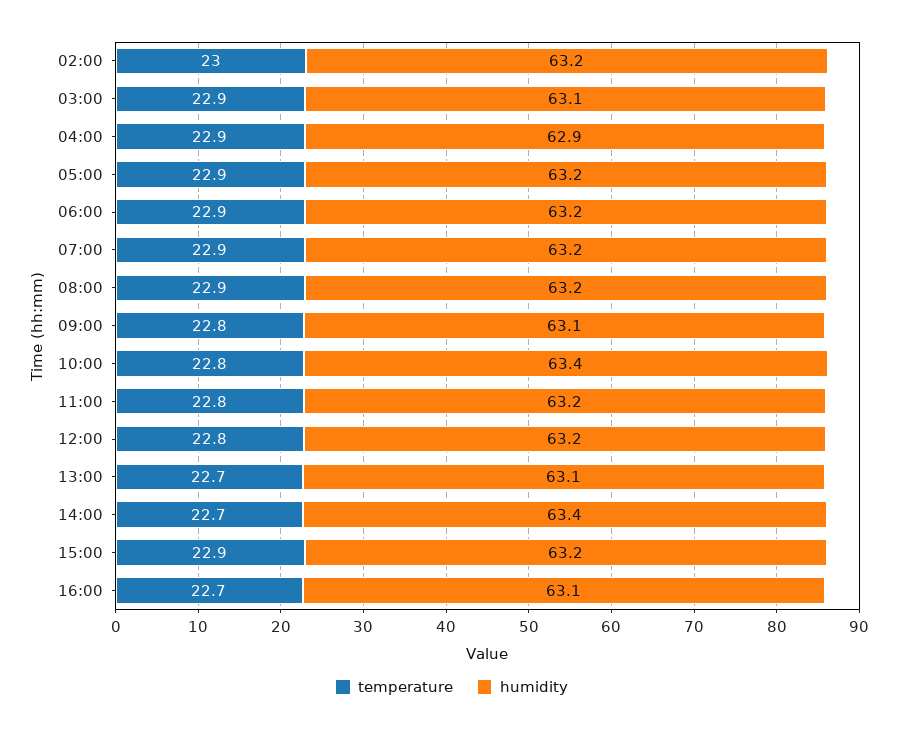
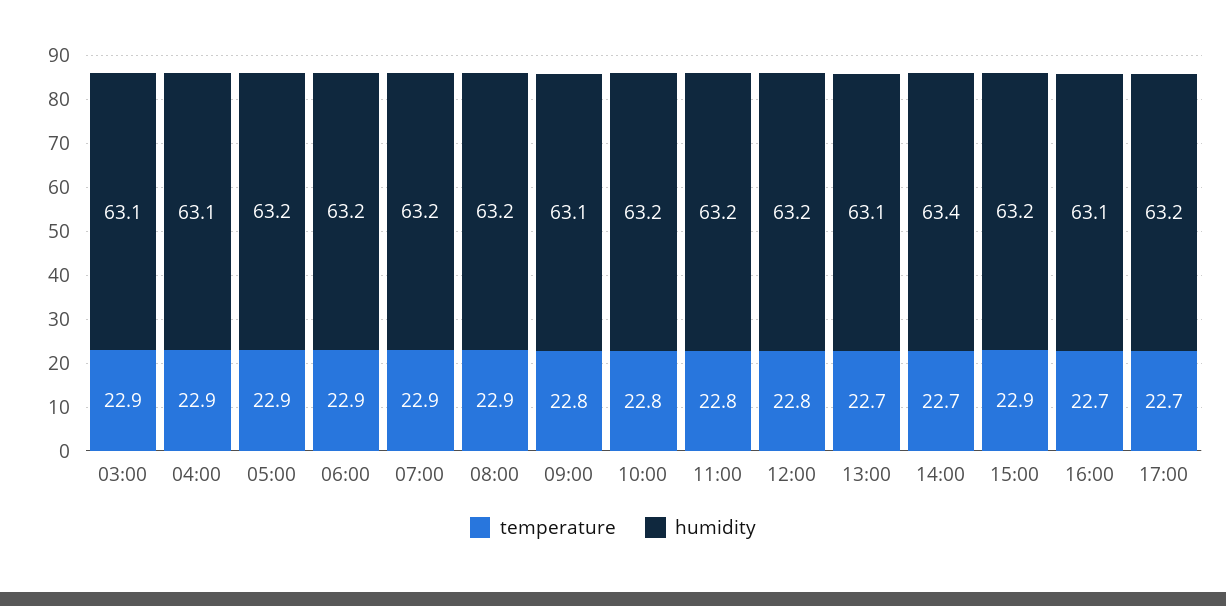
temperature, 02:00: 23 -> none
humidity, 02:00: 63.2 -> none
humidity, 04:00: 62.9 -> 63.1
humidity, 10:00: 63.4 -> 63.2
temperature, 17:00: none -> 22.7
humidity, 17:00: none -> 63.2

